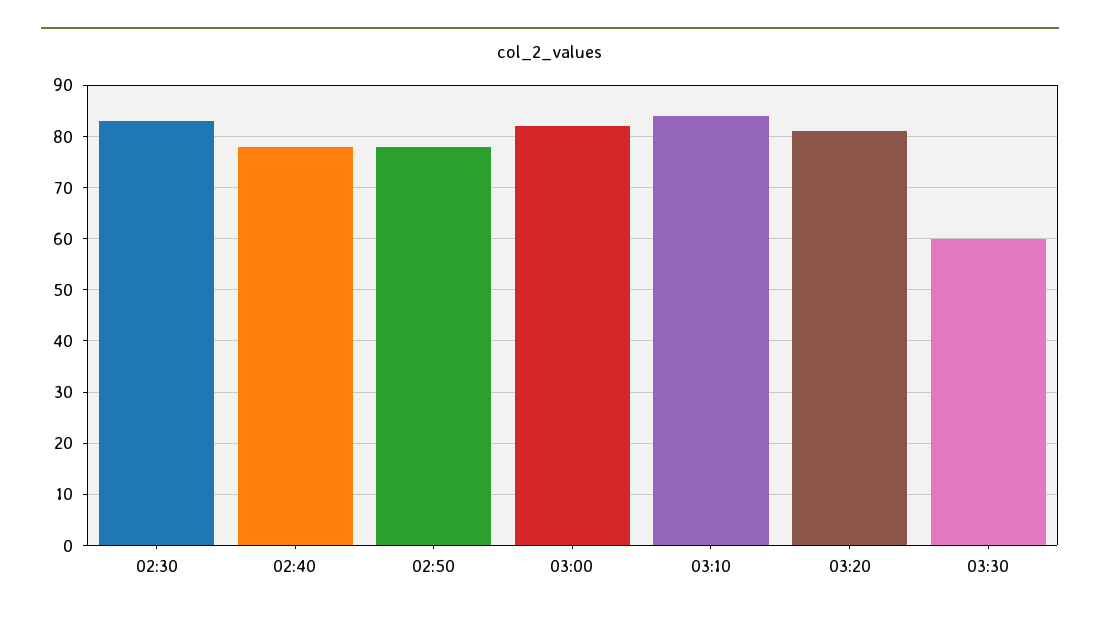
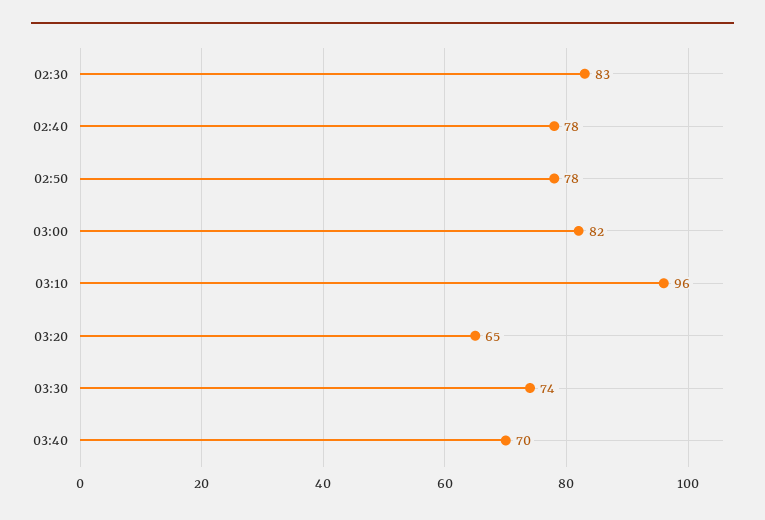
03:10: 85 -> 96
03:20: 80 -> 65
03:30: 60 -> 74
03:40: none -> 70

